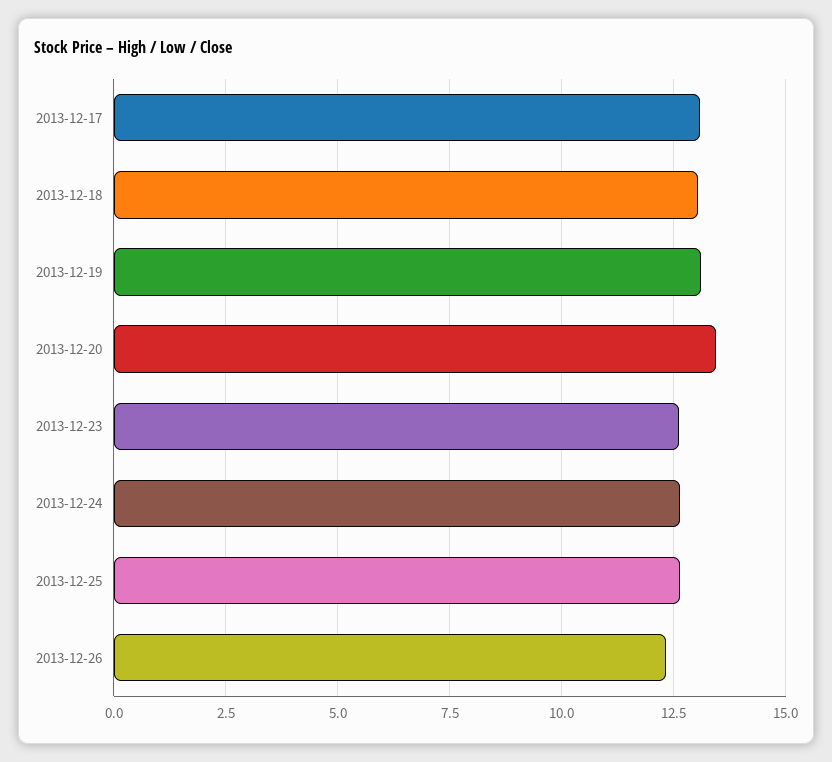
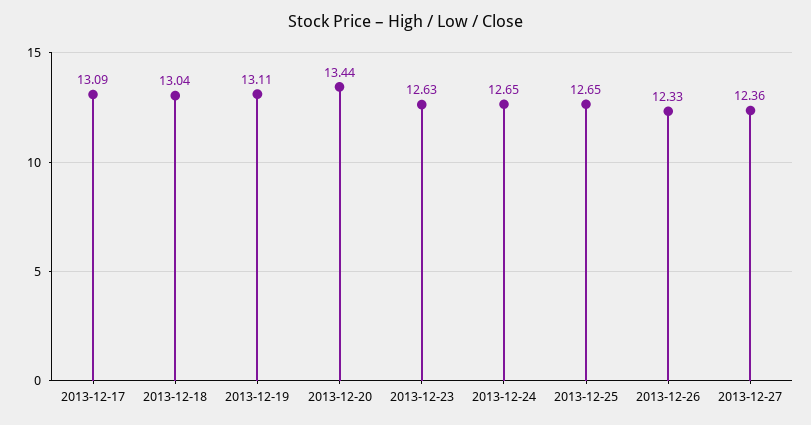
2013-12-27: none -> 12.36

